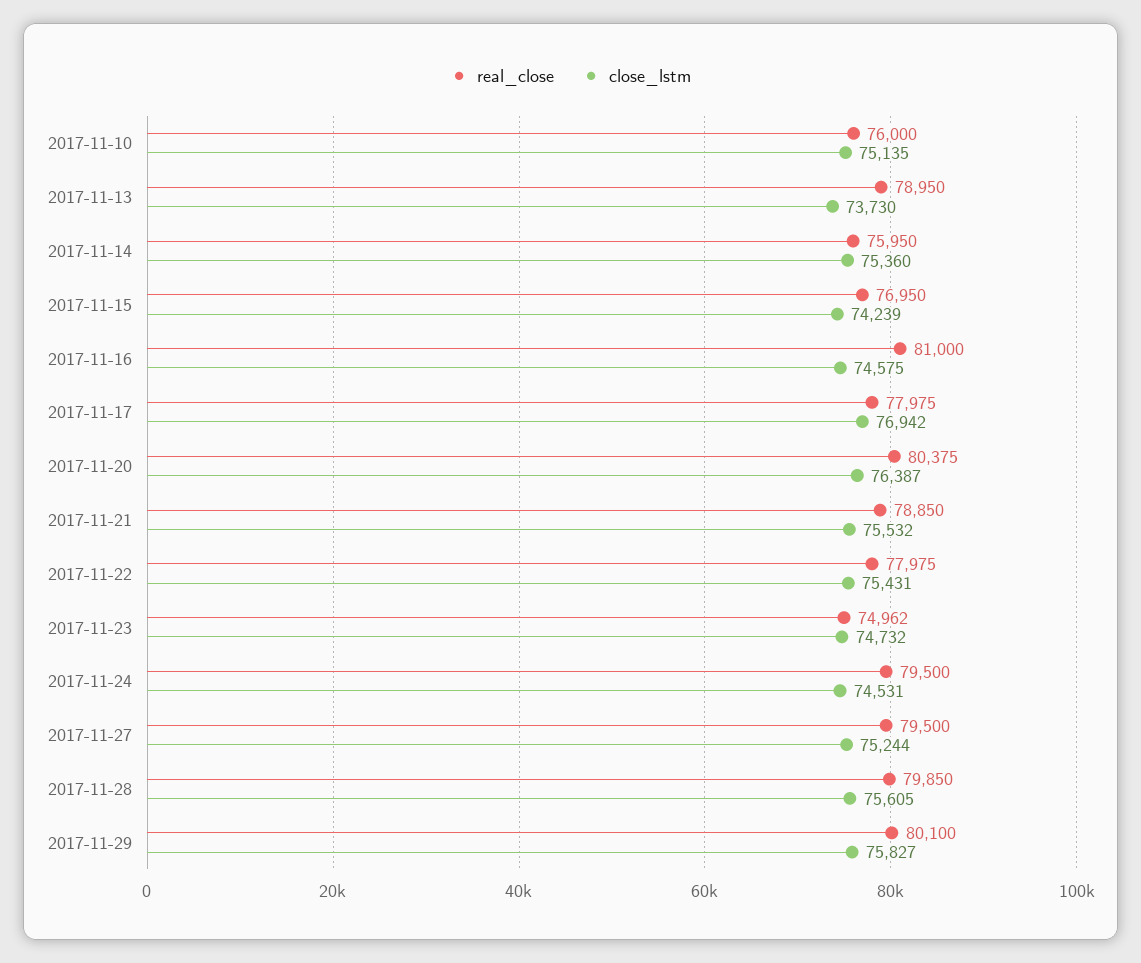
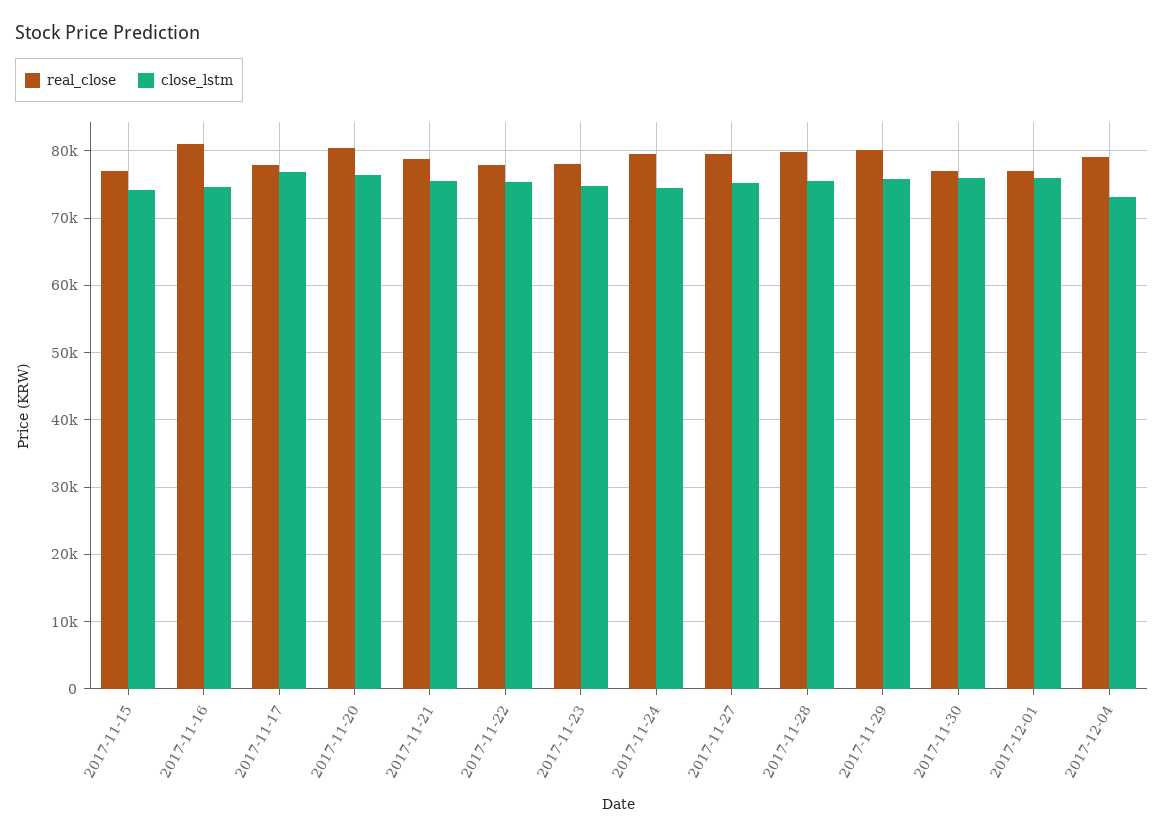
real_close, 2017-11-10: 76000 -> none
close_lstm, 2017-11-10: 75135 -> none
real_close, 2017-11-13: 78950 -> none
close_lstm, 2017-11-13: 73730 -> none
real_close, 2017-11-14: 75950 -> none
close_lstm, 2017-11-14: 75360 -> none
real_close, 2017-11-23: 74962 -> 78000
real_close, 2017-11-30: none -> 77000
close_lstm, 2017-11-30: none -> 76000
real_close, 2017-12-01: none -> 77000
close_lstm, 2017-12-01: none -> 76000
real_close, 2017-12-04: none -> 79000
close_lstm, 2017-12-04: none -> 73000

